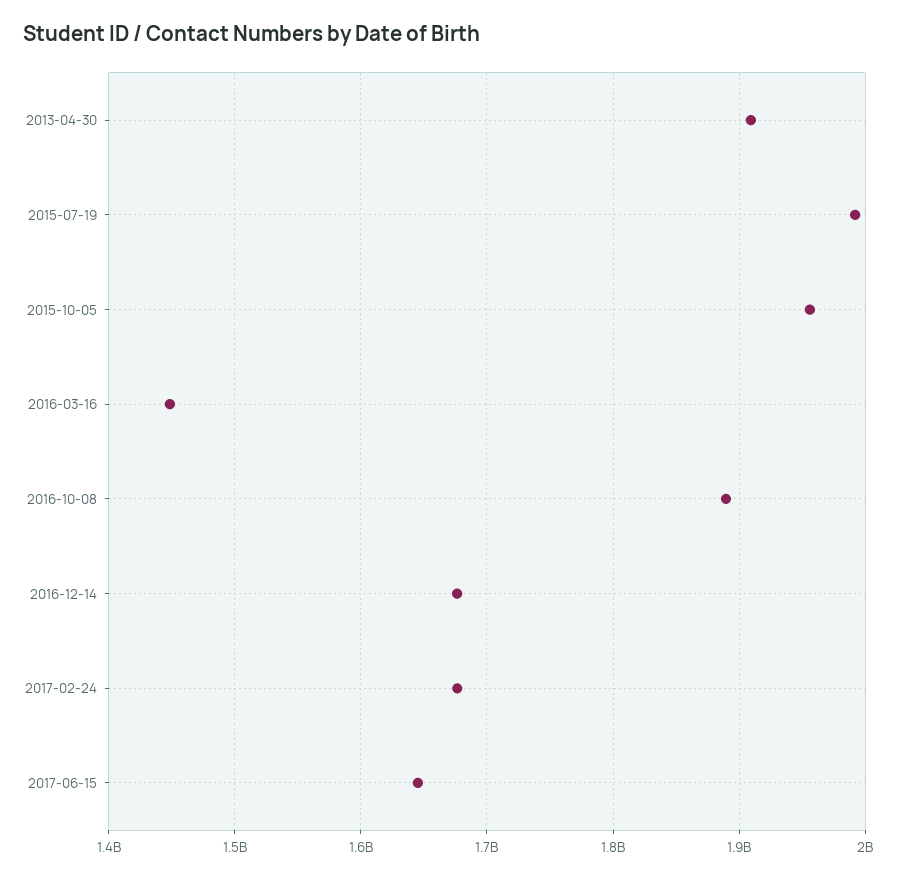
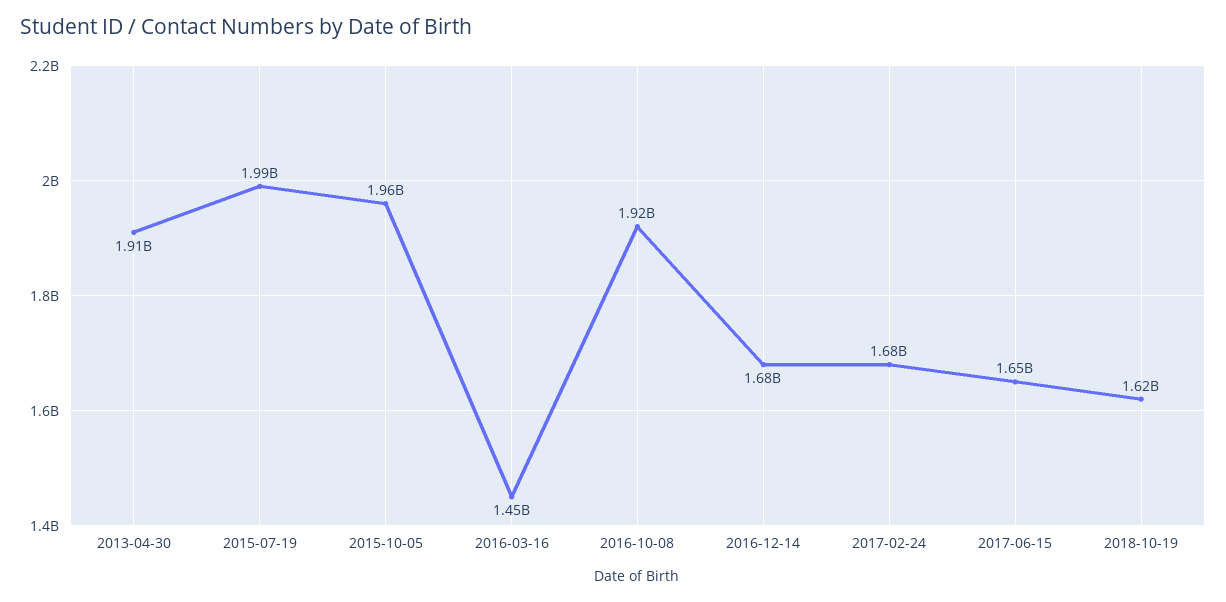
2016-10-08: 1890000000 -> 1920000000
2018-10-19: none -> 1620000000

